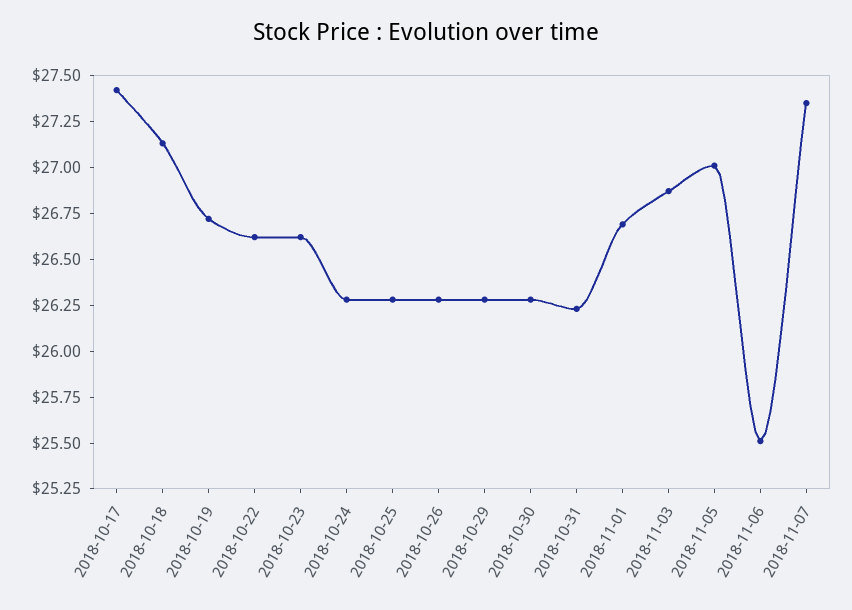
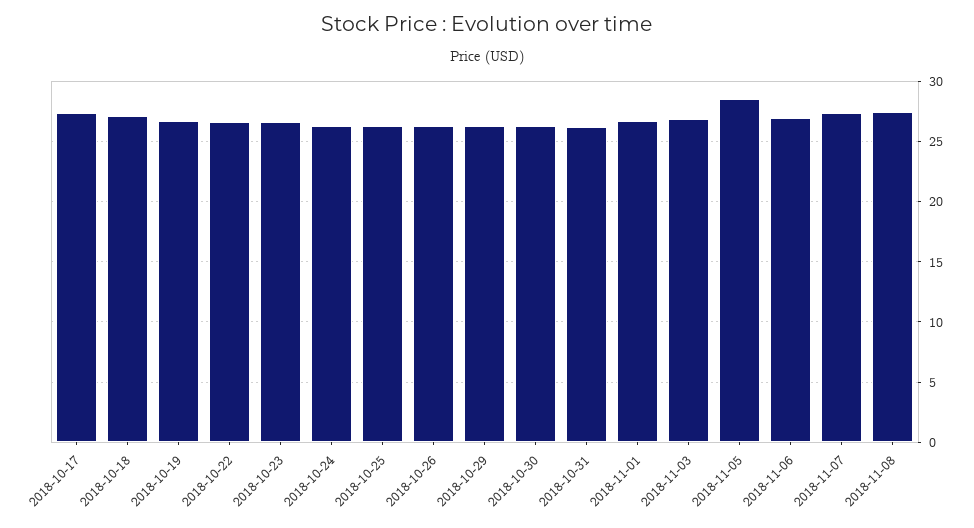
2018-11-05: 27 -> 28.5
2018-11-06: 25.5 -> 27
2018-11-08: none -> 27.5

